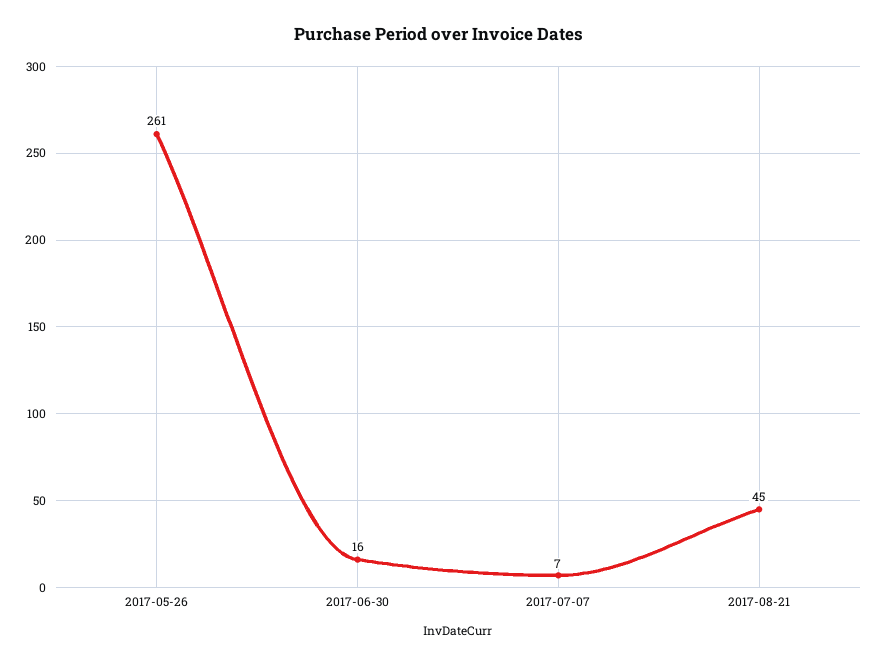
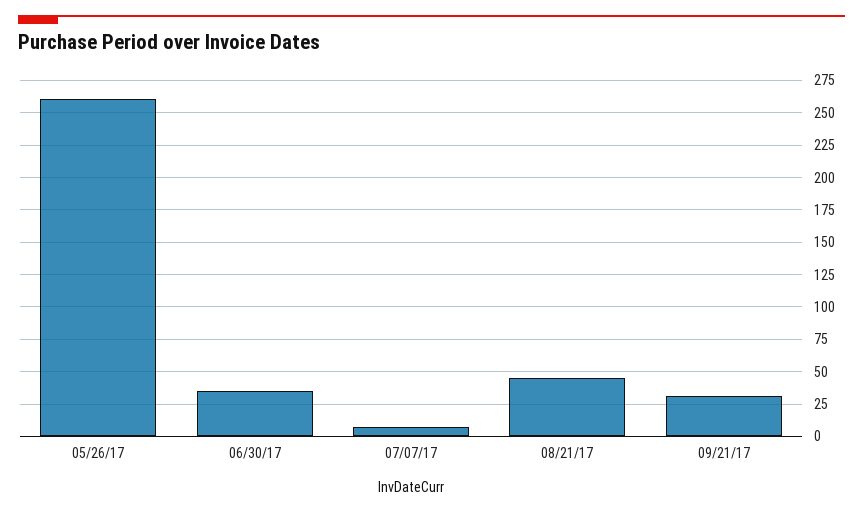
2017-06-30: 16 -> 35
09/21/17: none -> 30

